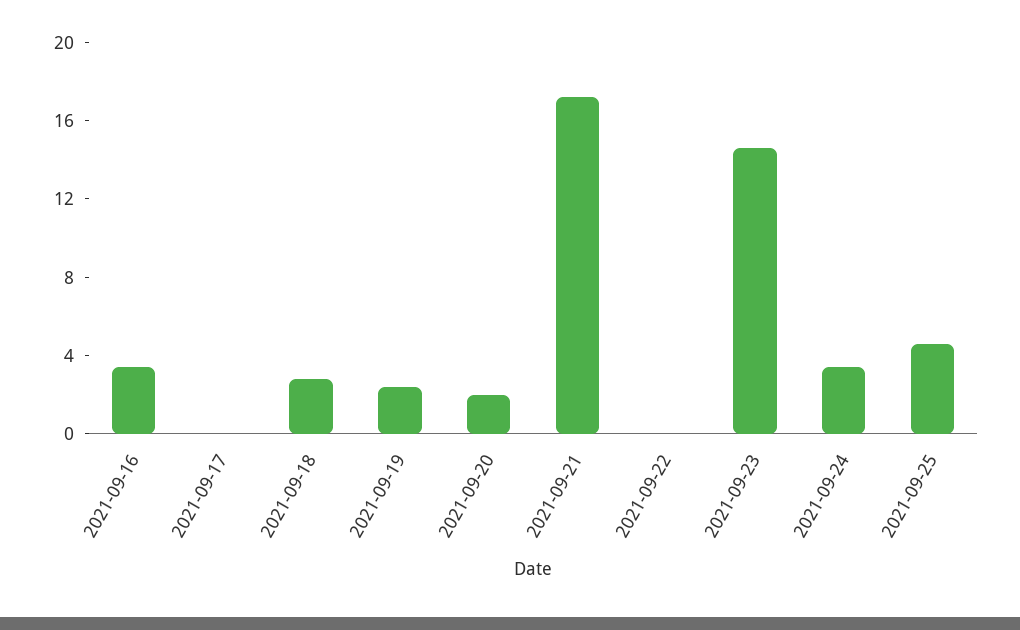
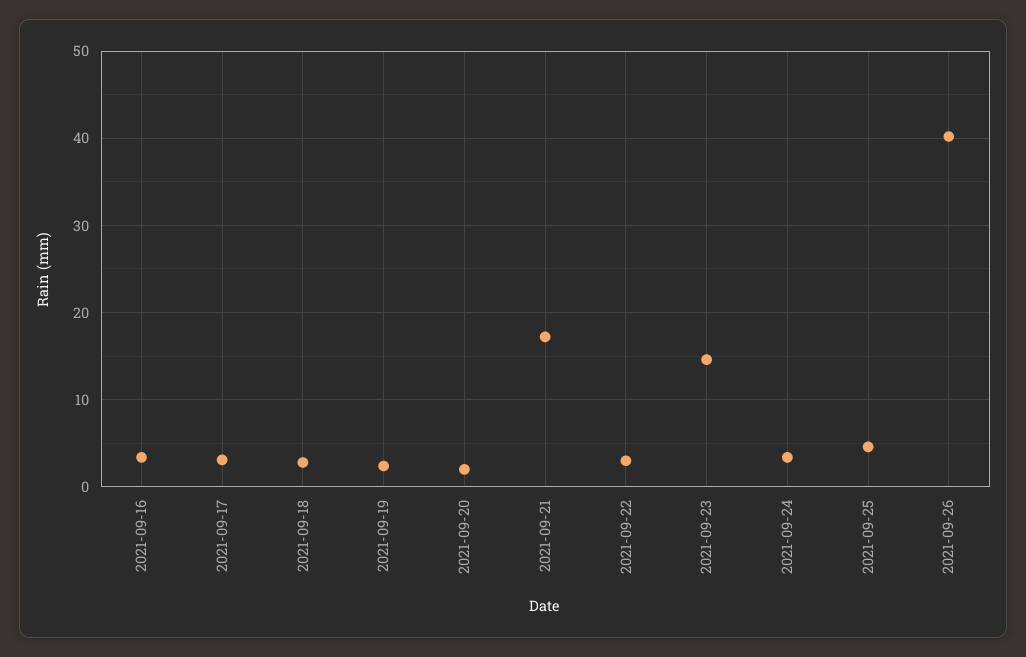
2021-09-17: 0 -> 3
2021-09-22: 0 -> 3
2021-09-26: none -> 40

